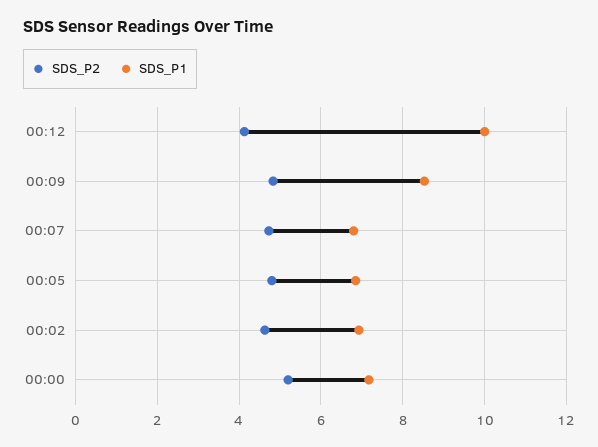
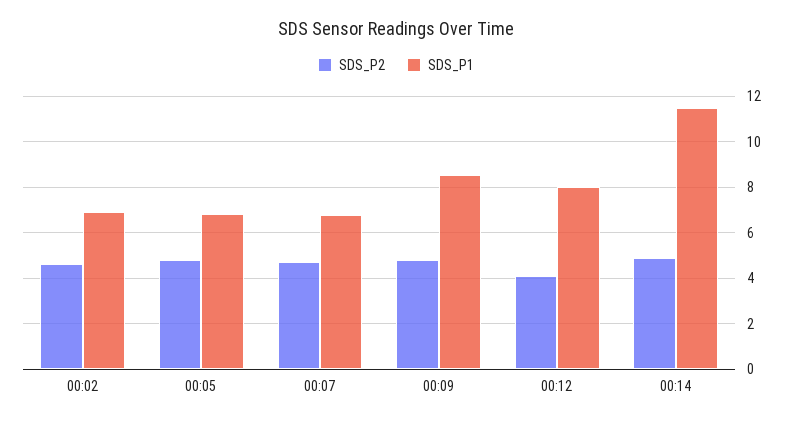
SDS_P1, 00:12: 10 -> 8
SDS_P2, 00:00: 5.2 -> none
SDS_P1, 00:00: 7.2 -> none
SDS_P2, 00:14: none -> 5
SDS_P1, 00:14: none -> 11.5

